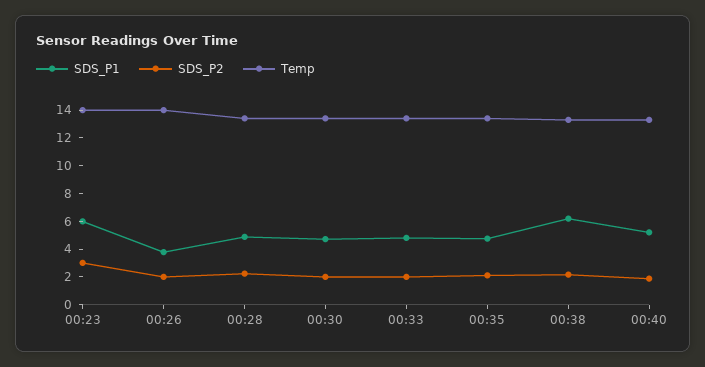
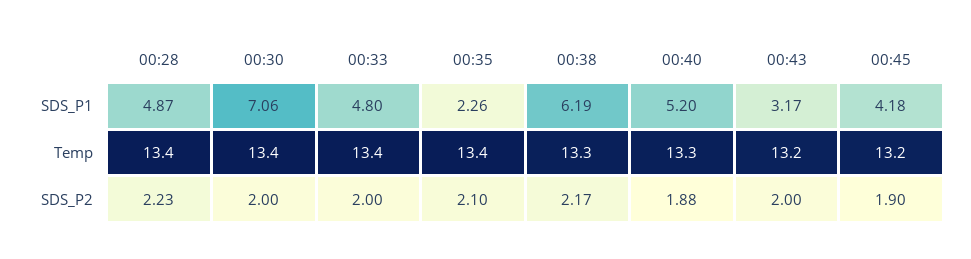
SDS_P1, 00:23: 6 -> none
SDS_P2, 00:23: 3 -> none
Temp, 00:23: 14 -> none
SDS_P1, 00:26: 4 -> none
SDS_P2, 00:26: 2 -> none
Temp, 00:26: 14 -> none
SDS_P1, 00:30: 5 -> 7.06
SDS_P1, 00:35: 5 -> 2.26
SDS_P1, 00:43: none -> 3.17
SDS_P1, 00:45: none -> 4.18
Temp, 00:43: none -> 13.2
Temp, 00:45: none -> 13.2
SDS_P2, 00:43: none -> 2
SDS_P2, 00:45: none -> 1.9

